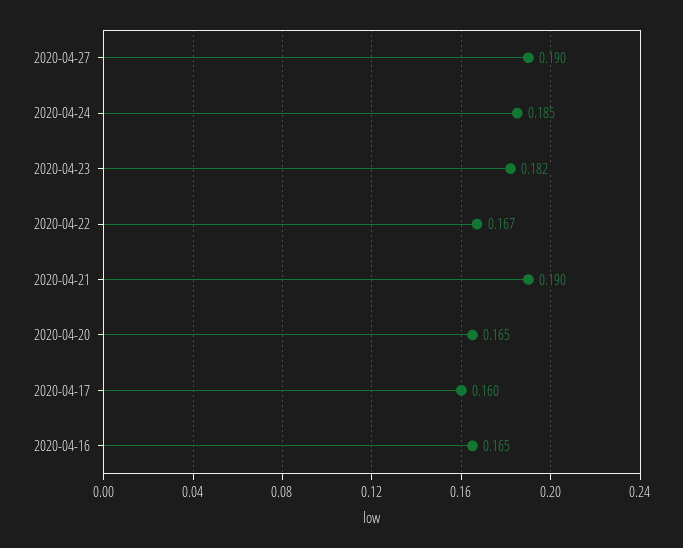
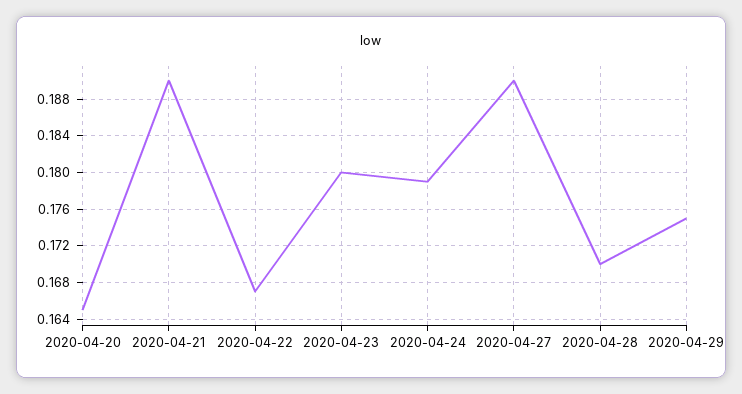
2020-04-24: 0.185 -> 0.179
2020-04-23: 0.182 -> 0.18
2020-04-17: 0.16 -> none
2020-04-16: 0.165 -> none
2020-04-28: none -> 0.17
2020-04-29: none -> 0.175

